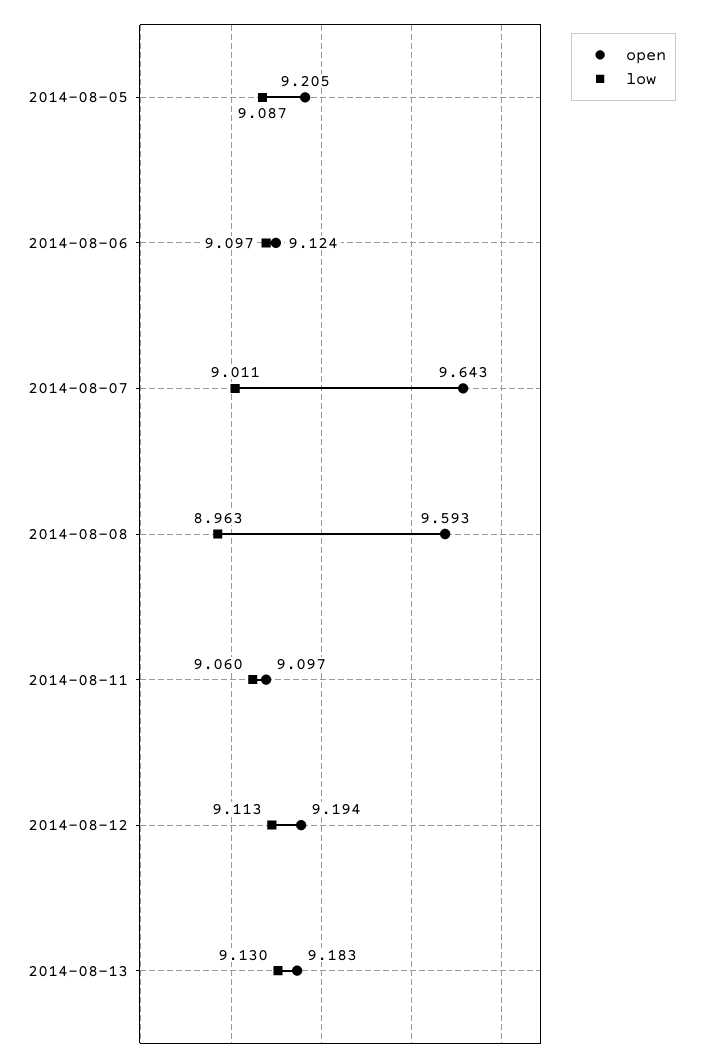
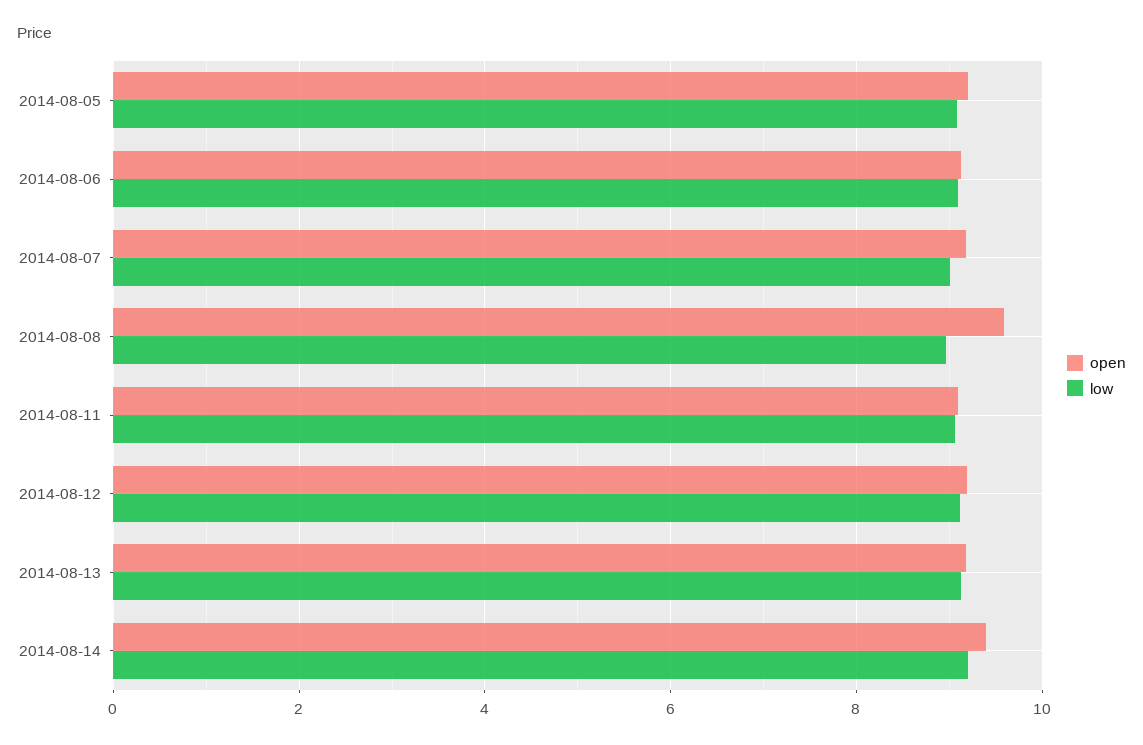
open, 2014-08-07: 9.643 -> 9.2
open, 2014-08-14: none -> 9.4
low, 2014-08-14: none -> 9.2

